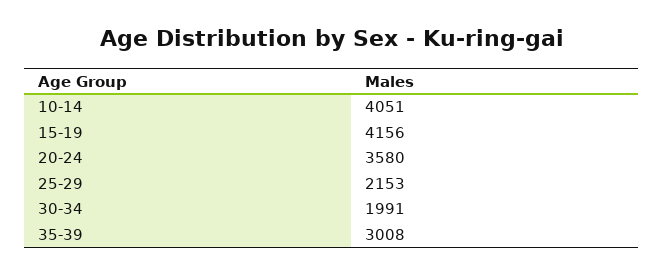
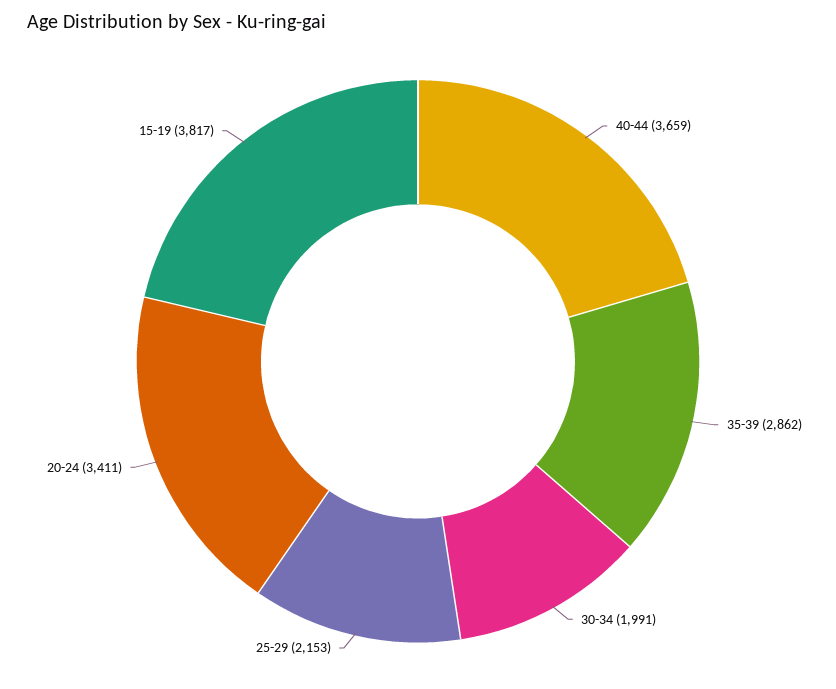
10-14: 4051 -> none
15-19: 4156 -> 3817
20-24: 3580 -> 3411
35-39: 3008 -> 2862
40-44: none -> 3659

